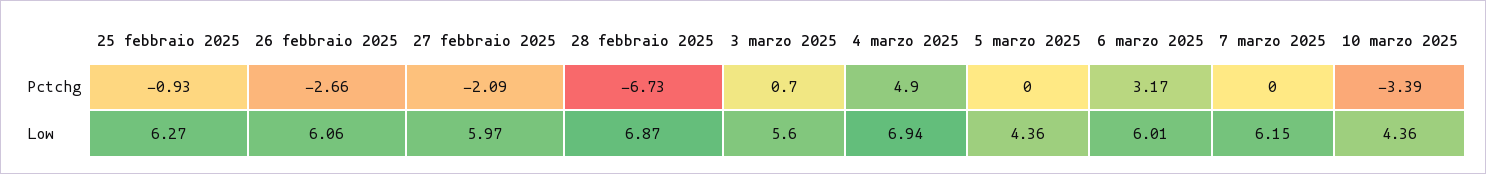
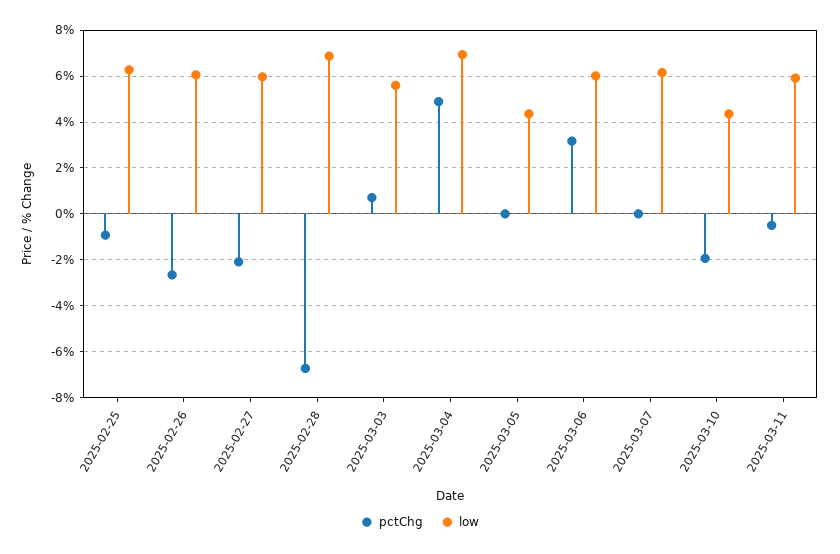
Pctchg, 10 marzo 2025: -3.39 -> -2
Pctchg, 2025-03-11: none -> -0.5
Low, 2025-03-11: none -> 6

